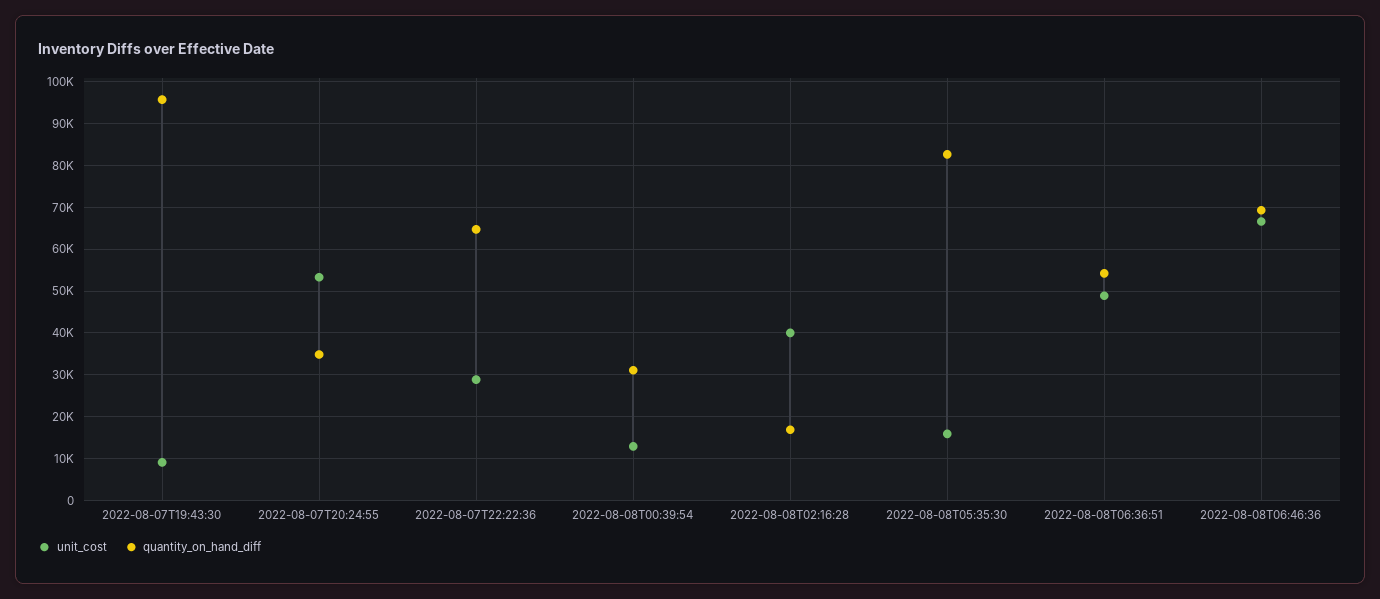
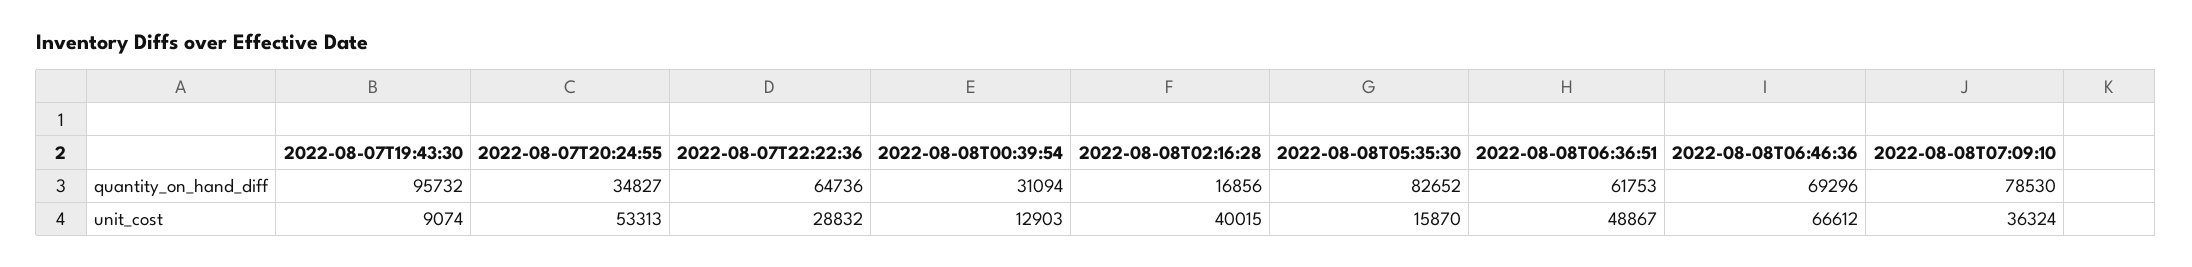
quantity_on_hand_diff, 2022-08-08T06:36:51: 54000 -> 61753
quantity_on_hand_diff, 2022-08-08T07:09:10: none -> 78530
unit_cost, 2022-08-08T07:09:10: none -> 36324

